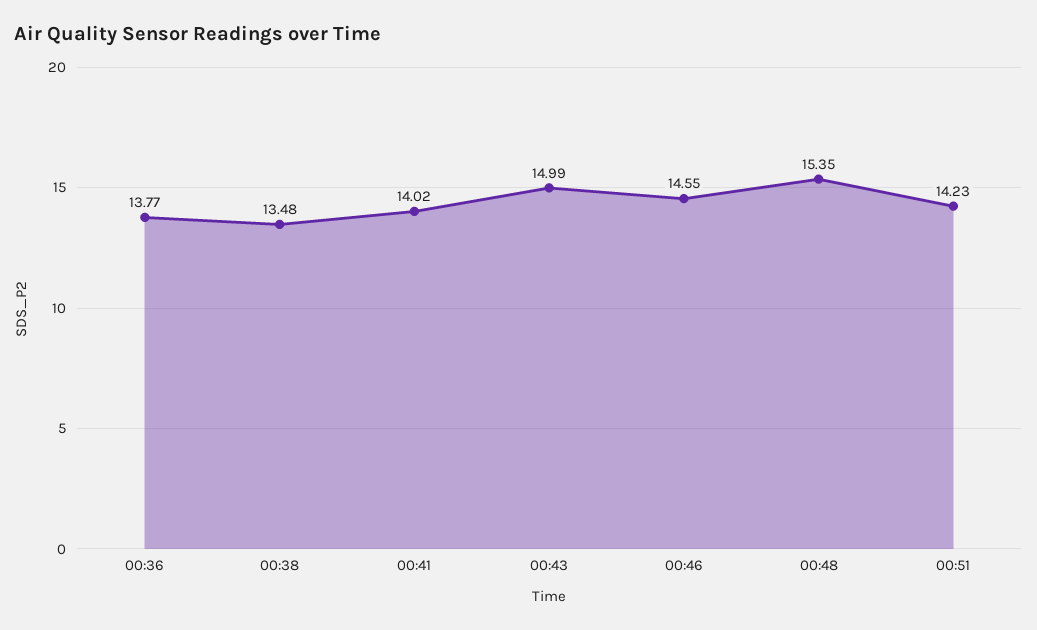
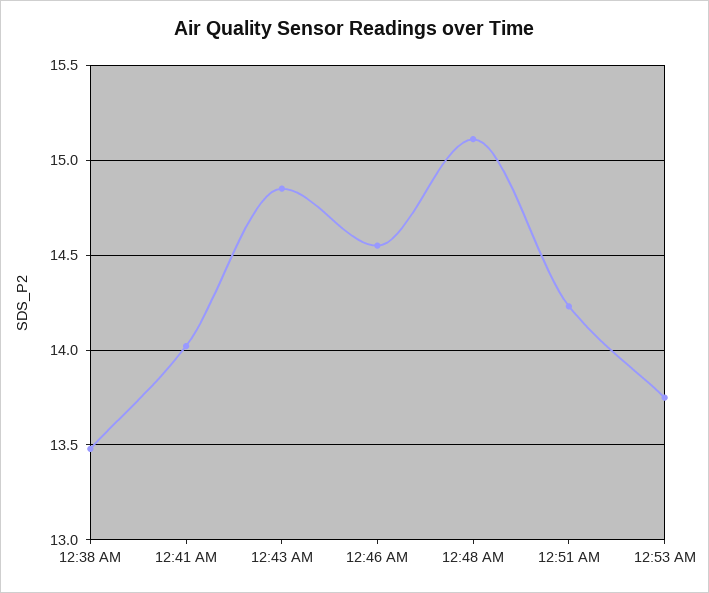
00:36: 13.77 -> none
00:43: 14.99 -> 14.85
00:48: 15.35 -> 15.1
12:53 AM: none -> 13.75

